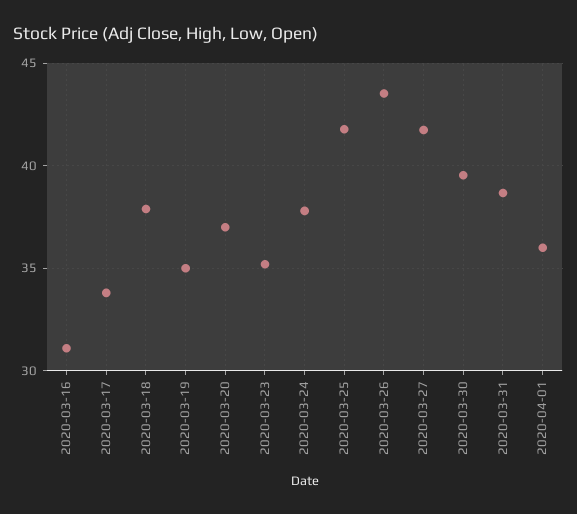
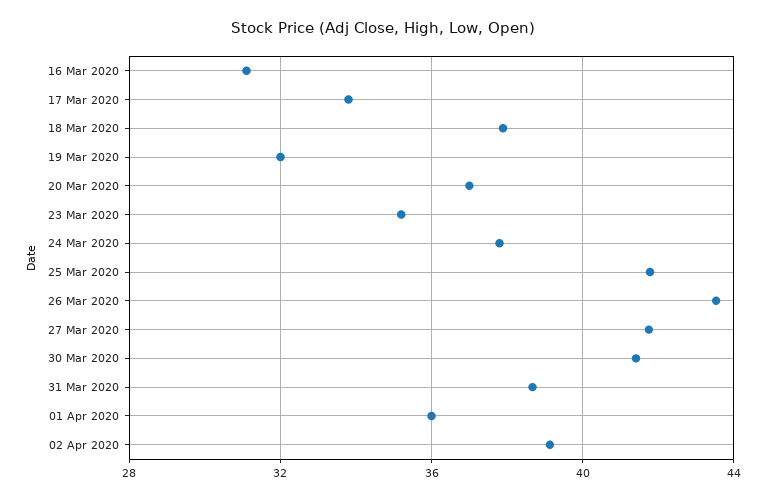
2020-03-19: 35 -> 32
2020-03-30: 39.5 -> 41.5
02 Apr 2020: none -> 39

